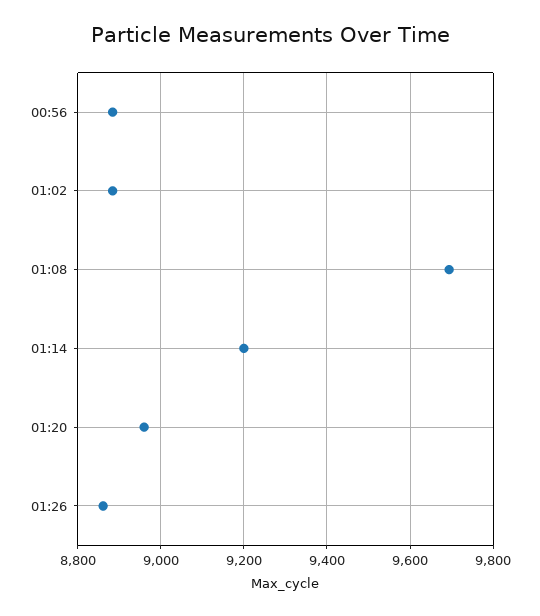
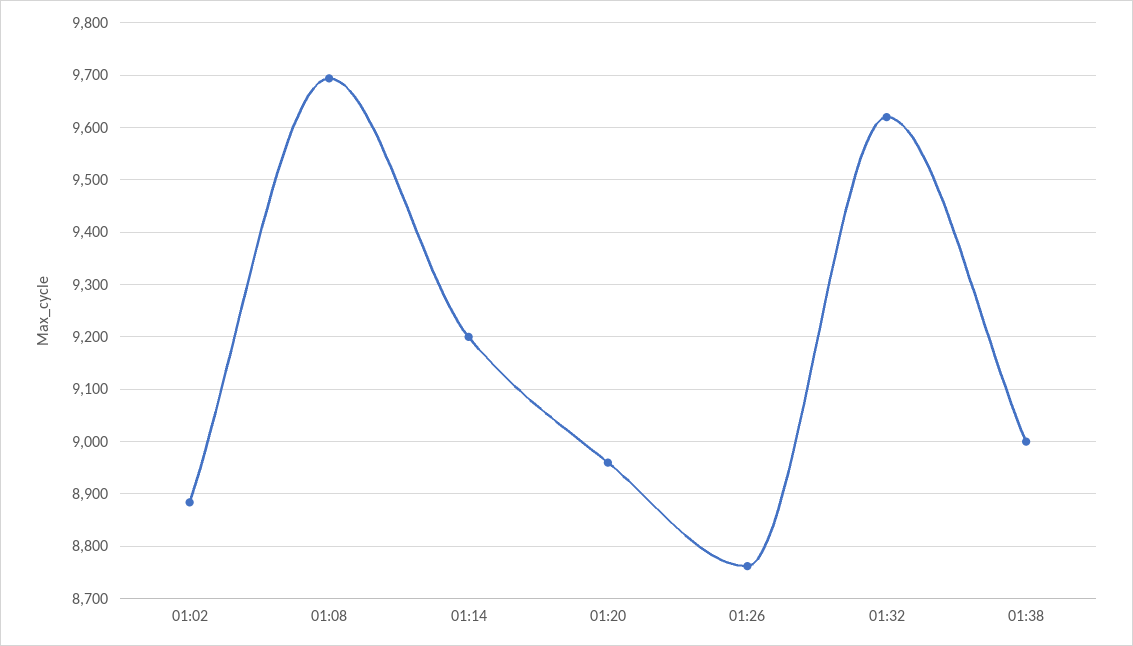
00:56: 8880 -> none
01:26: 8860 -> 8760
01:32: none -> 9620
01:38: none -> 9000

